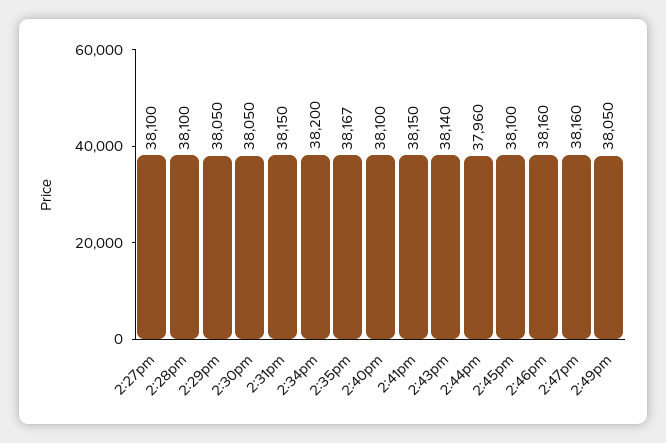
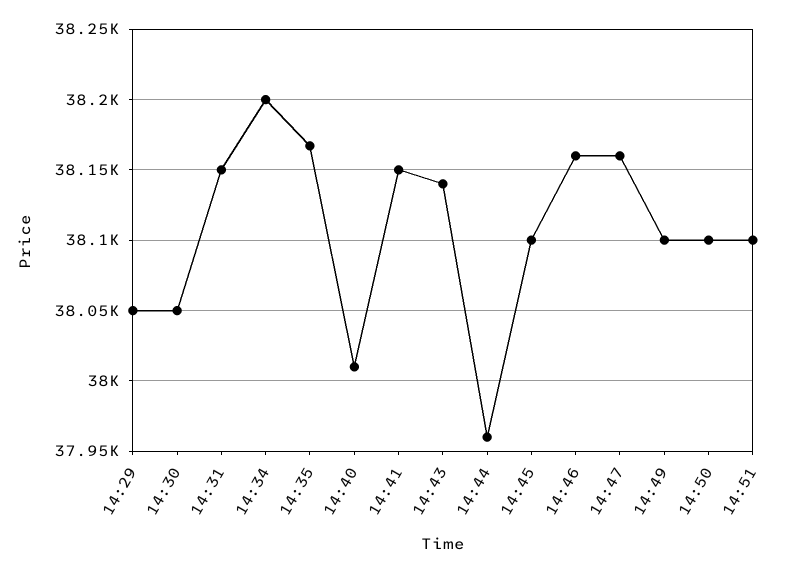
2:27pm: 38100 -> none
2:28pm: 38100 -> none
2:40pm: 38100 -> 38010
2:49pm: 38050 -> 38100
14:50: none -> 38100
14:51: none -> 38100

